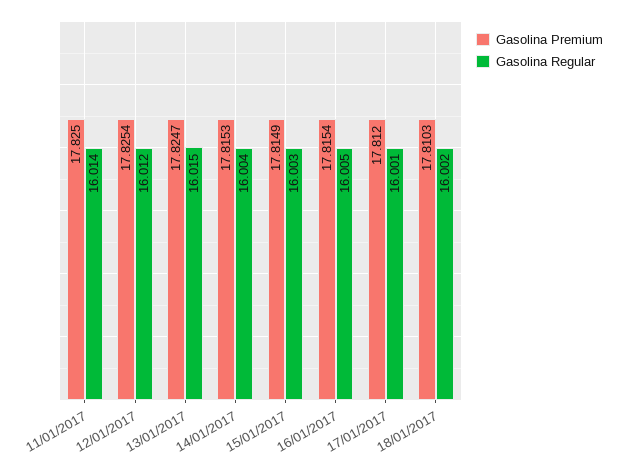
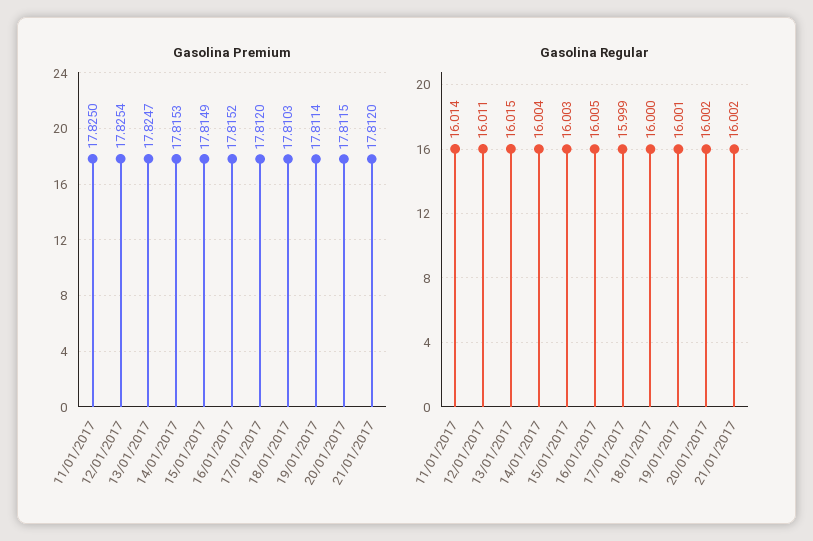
Gasolina Regular, 12/01/2017: 16.012 -> 16.011
Gasolina Premium, 16/01/2017: 17.8154 -> 17.8152
Gasolina Regular, 17/01/2017: 16.001 -> 15.999
Gasolina Regular, 18/01/2017: 16.002 -> 16
Gasolina Premium, 19/01/2017: none -> 17.8114
Gasolina Premium, 20/01/2017: none -> 17.8115
Gasolina Premium, 21/01/2017: none -> 17.812
Gasolina Regular, 19/01/2017: none -> 16.001
Gasolina Regular, 20/01/2017: none -> 16.002
Gasolina Regular, 21/01/2017: none -> 16.002

